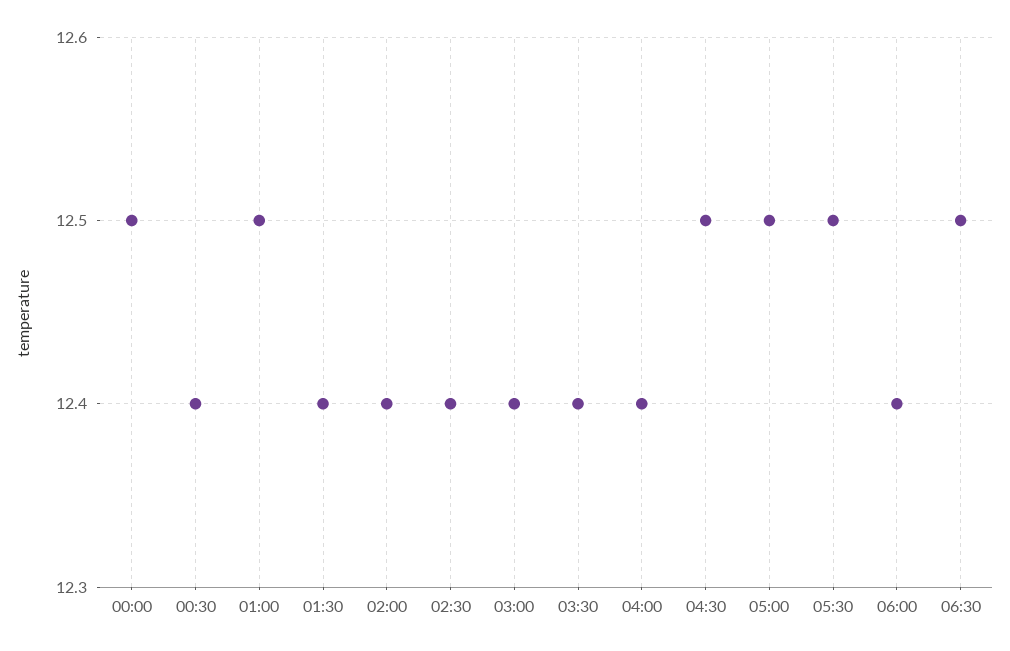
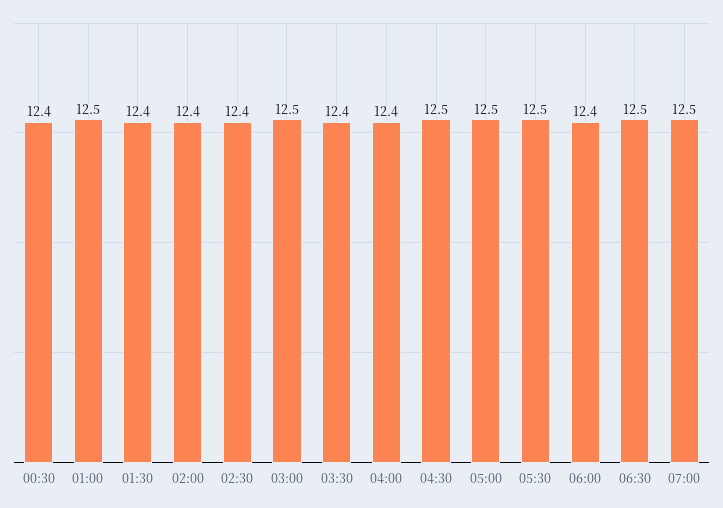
00:00: 12.5 -> none
03:00: 12.4 -> 12.5
07:00: none -> 12.5

